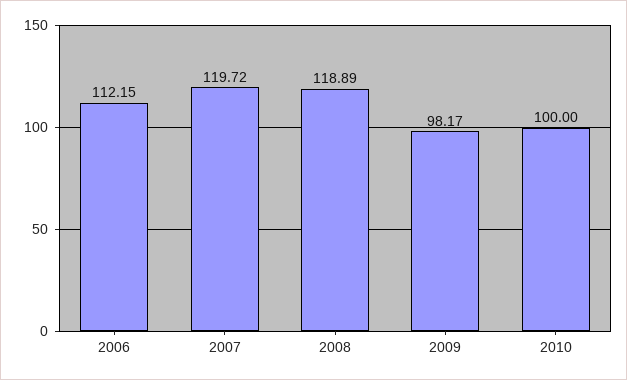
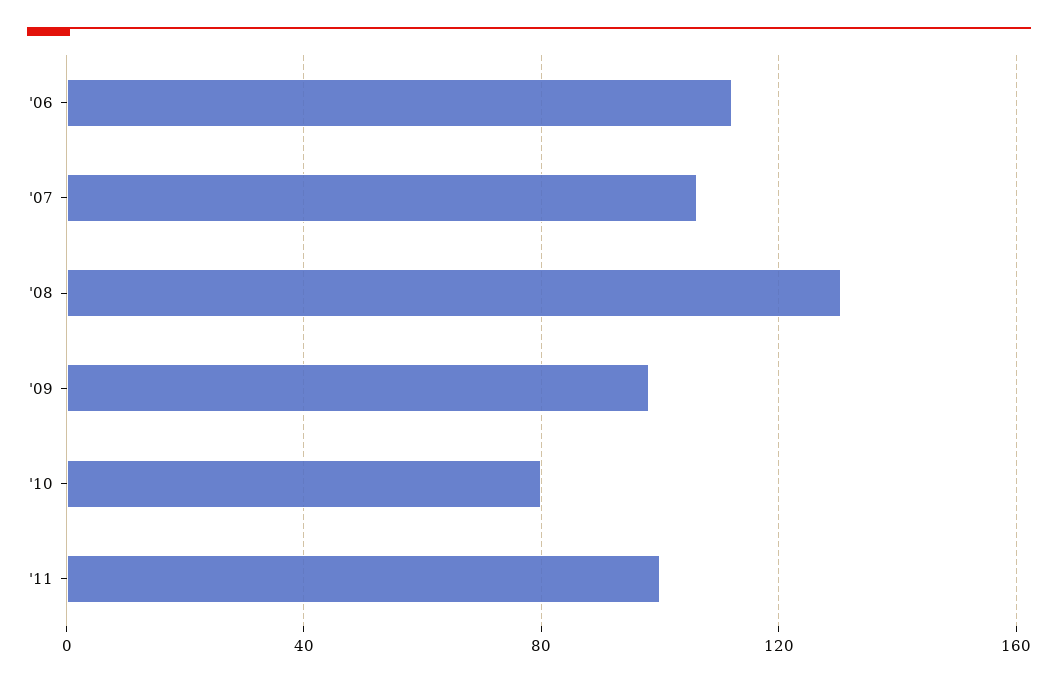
2007: 119.72 -> 105
2008: 118.89 -> 130
2010: 100 -> 80
'11: none -> 100

